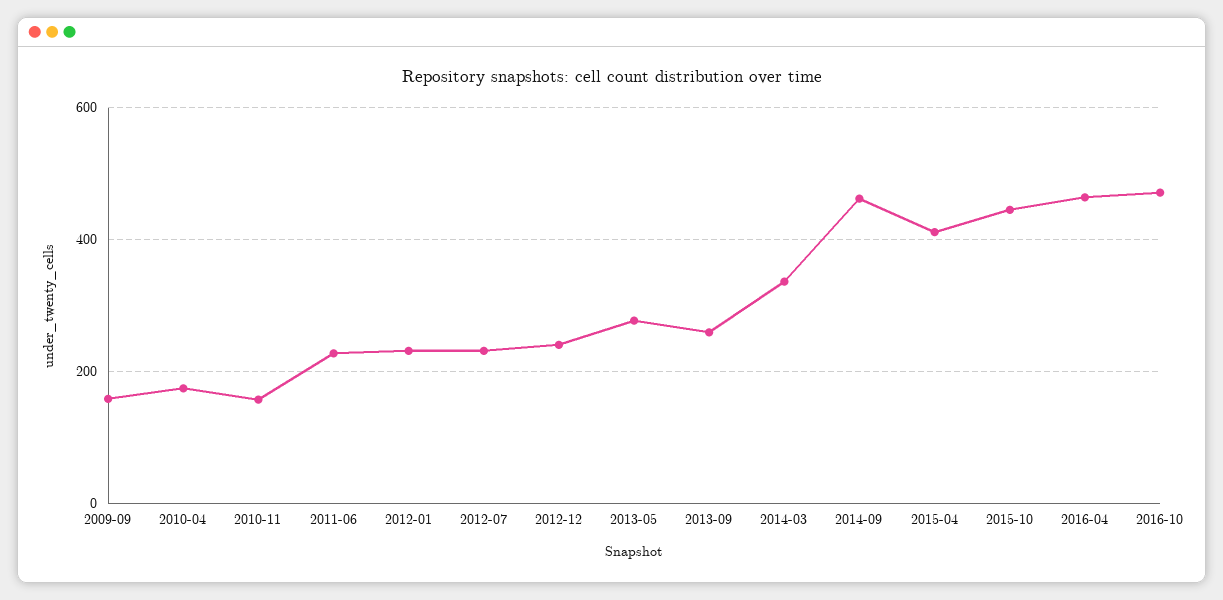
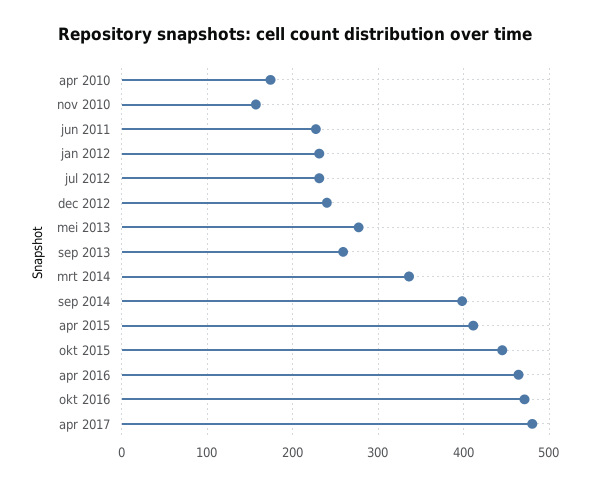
2009-09: 160 -> none
2014-09: 460 -> 400
apr 2017: none -> 480

